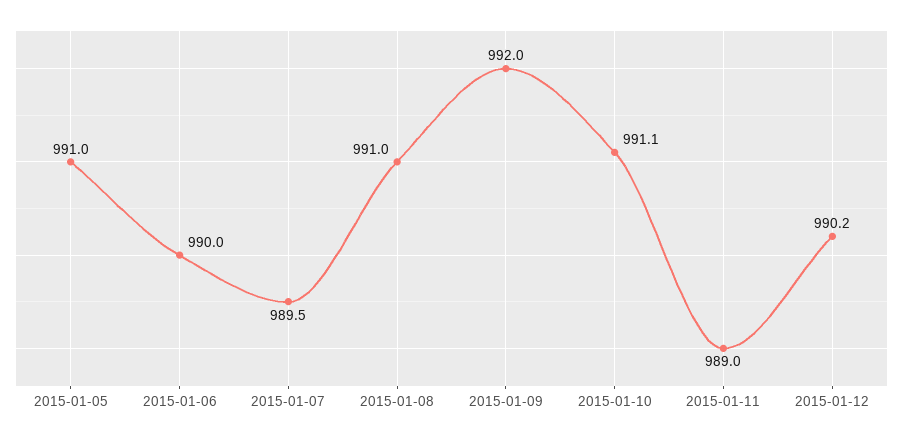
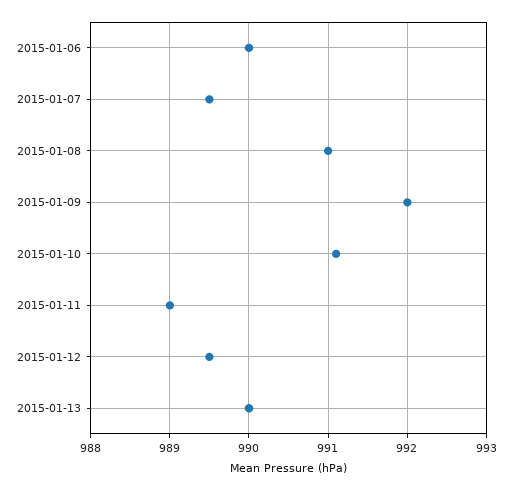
2015-01-05: 991 -> none
2015-01-12: 990.2 -> 989.5
2015-01-13: none -> 990

